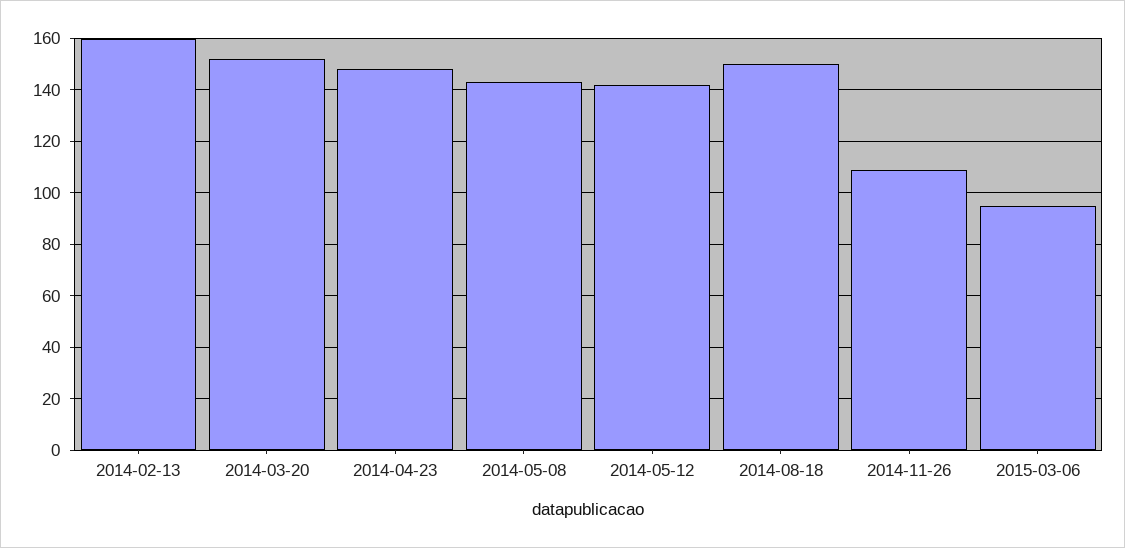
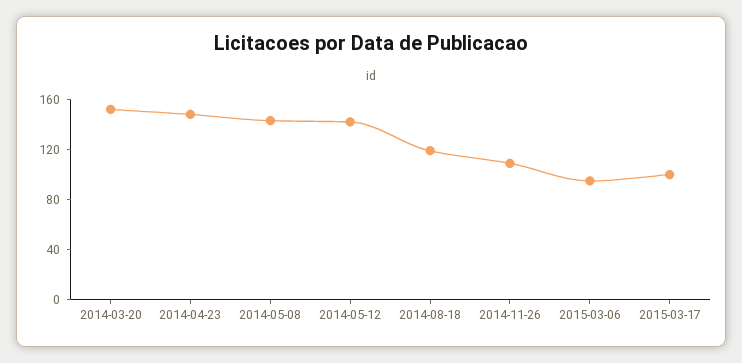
2014-02-13: 160 -> none
2014-08-18: 150 -> 120
2015-03-17: none -> 100

